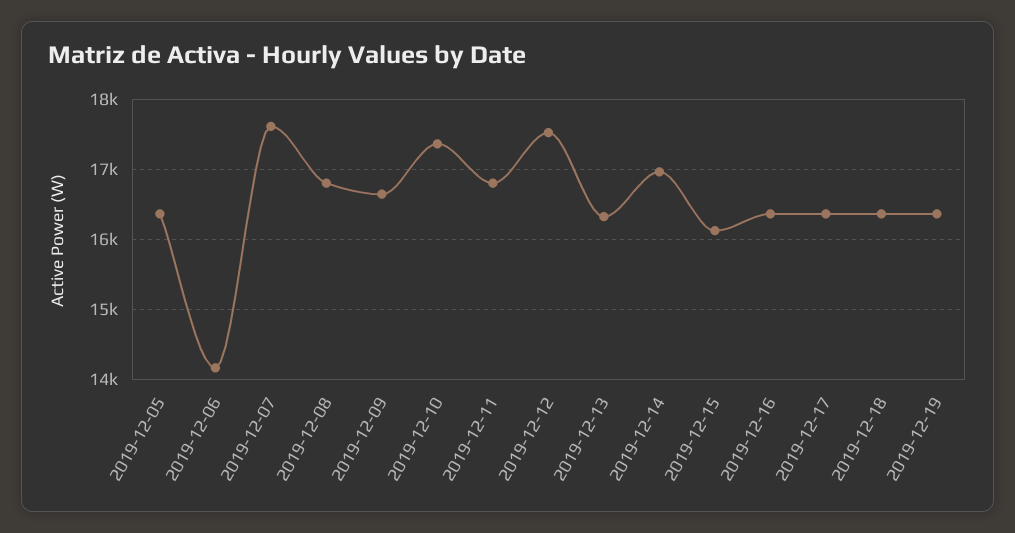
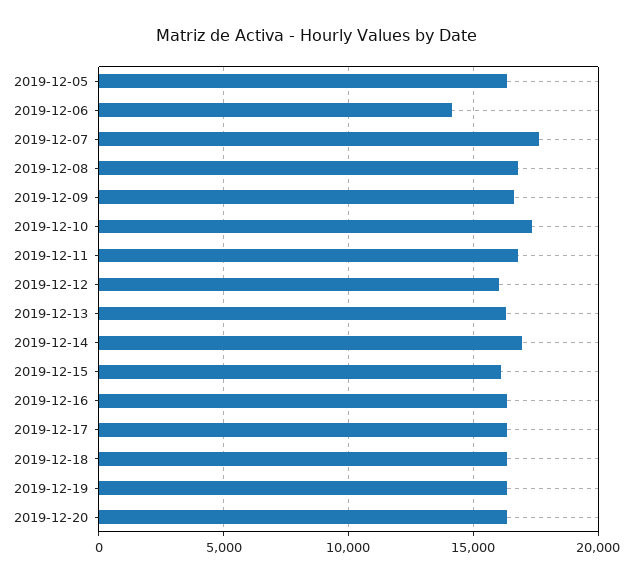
2019-12-12: 17500 -> 16000
2019-12-20: none -> 16500

